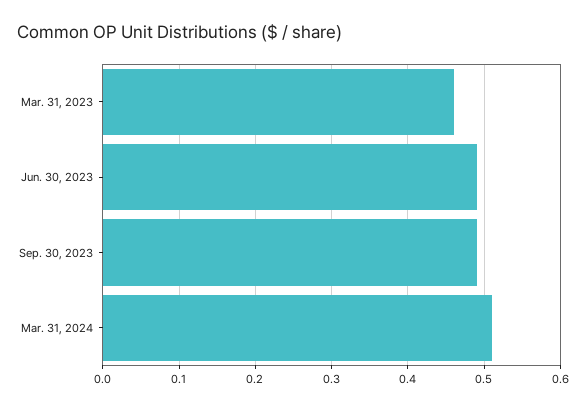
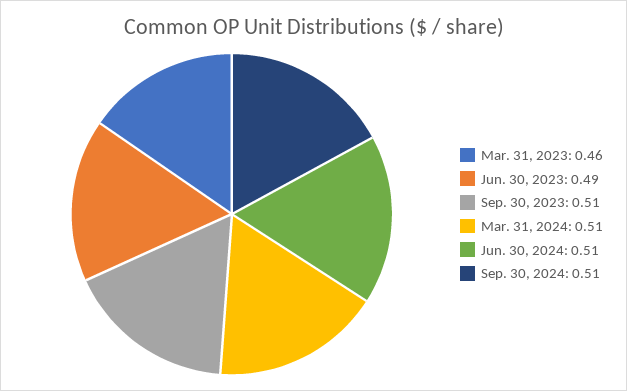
Sep. 30, 2023: 0.49 -> 0.51
Jun. 30, 2024: none -> 0.51
Sep. 30, 2024: none -> 0.51

